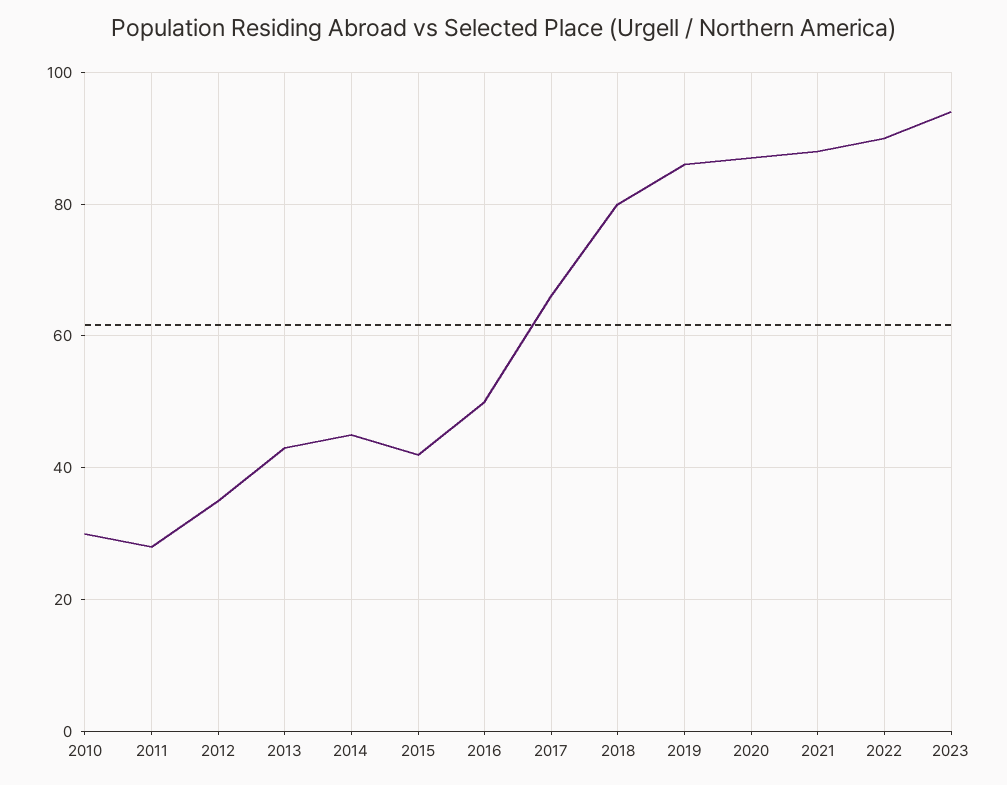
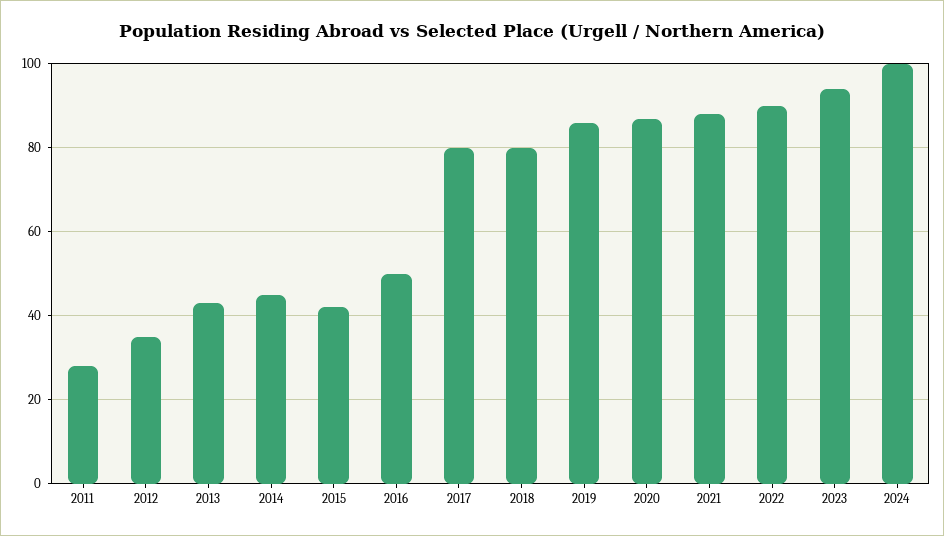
2010: 30 -> none
2017: 65 -> 80
2024: none -> 100

